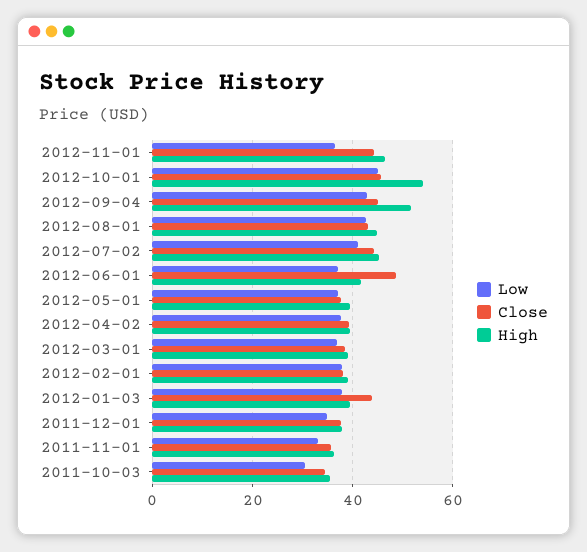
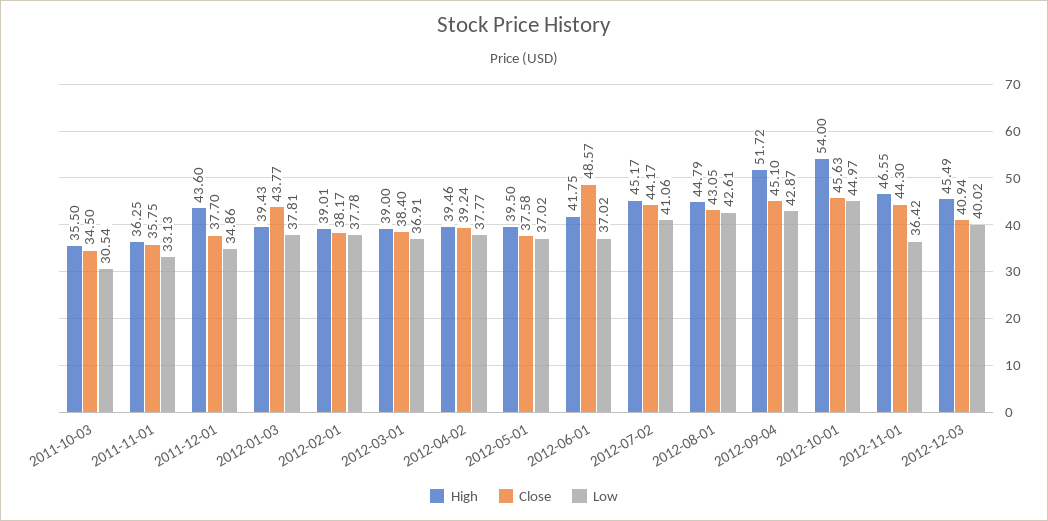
High, 2011-12-01: 38 -> 43.6
High, 2012-12-03: none -> 45.49
Close, 2012-12-03: none -> 40.94
Low, 2012-12-03: none -> 40.02

